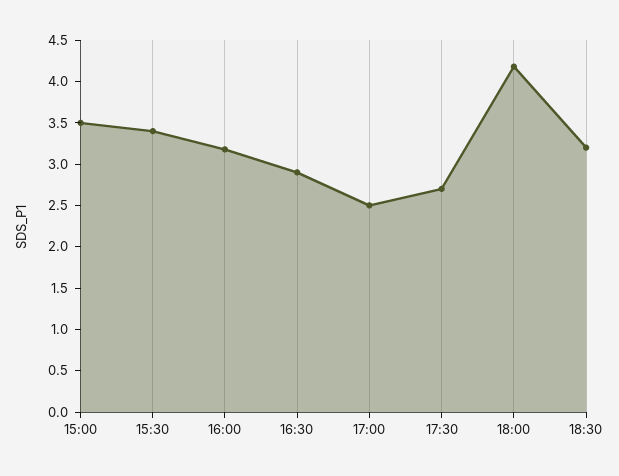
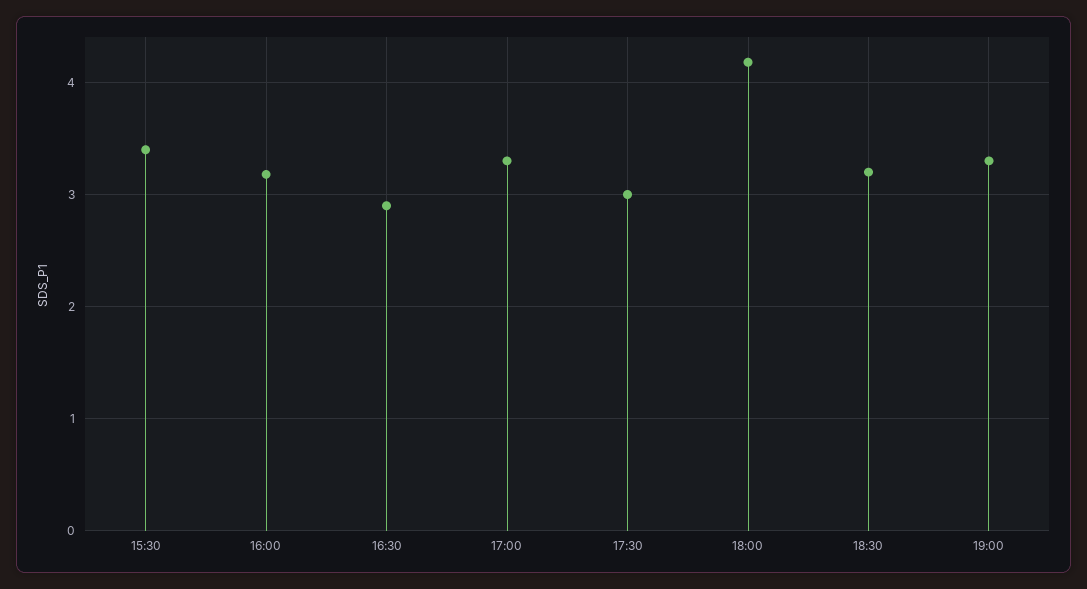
15:00: 3.5 -> none
17:00: 2.5 -> 3.3
17:30: 2.7 -> 3
19:00: none -> 3.3

